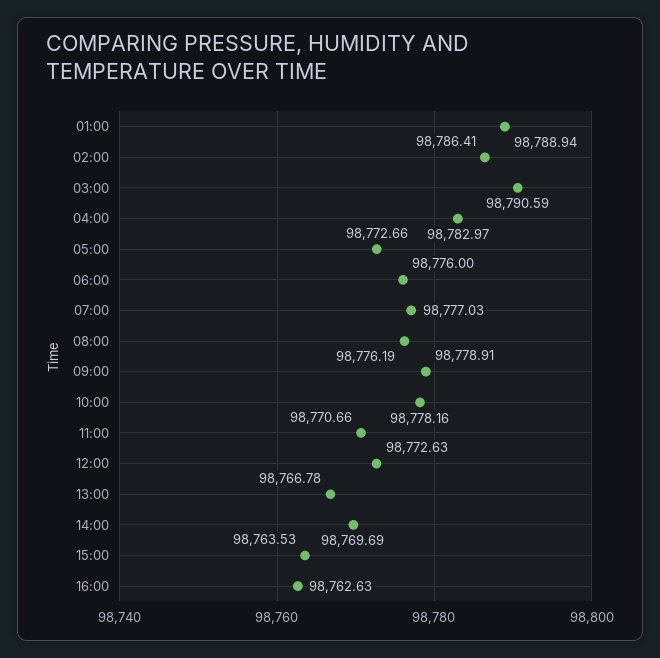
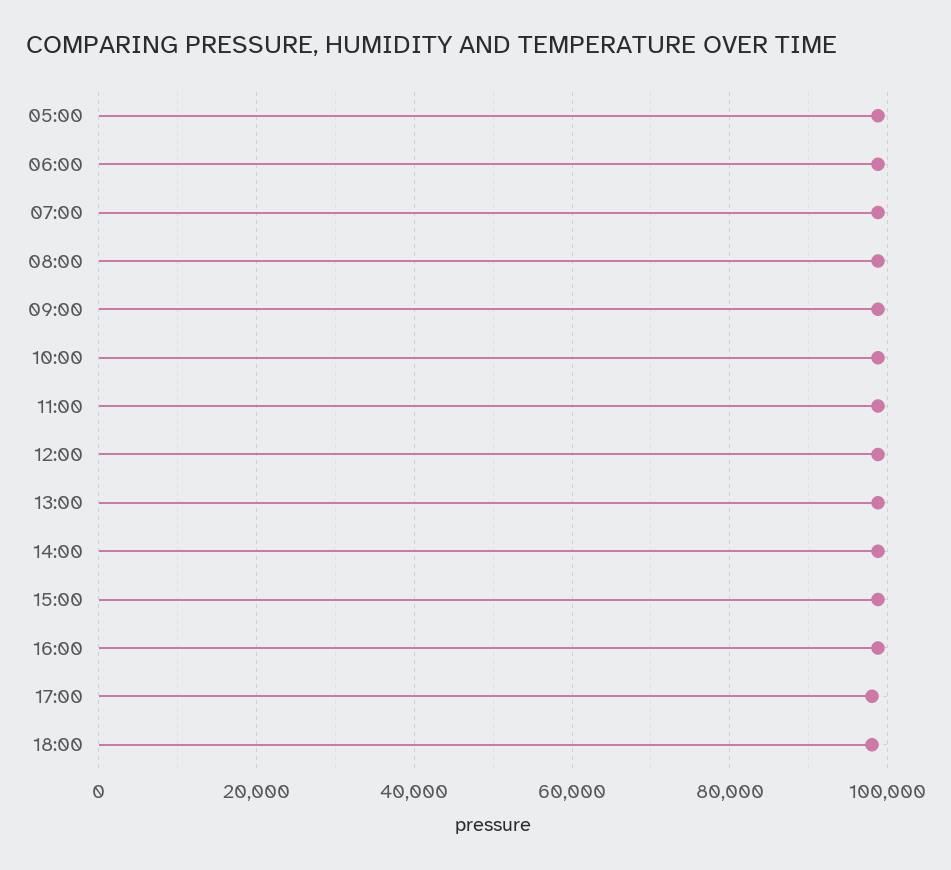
01:00: 98788.94 -> none
02:00: 98786.41 -> none
03:00: 98790.59 -> none
04:00: 98782.97 -> none
17:00: none -> 98000
18:00: none -> 98000

